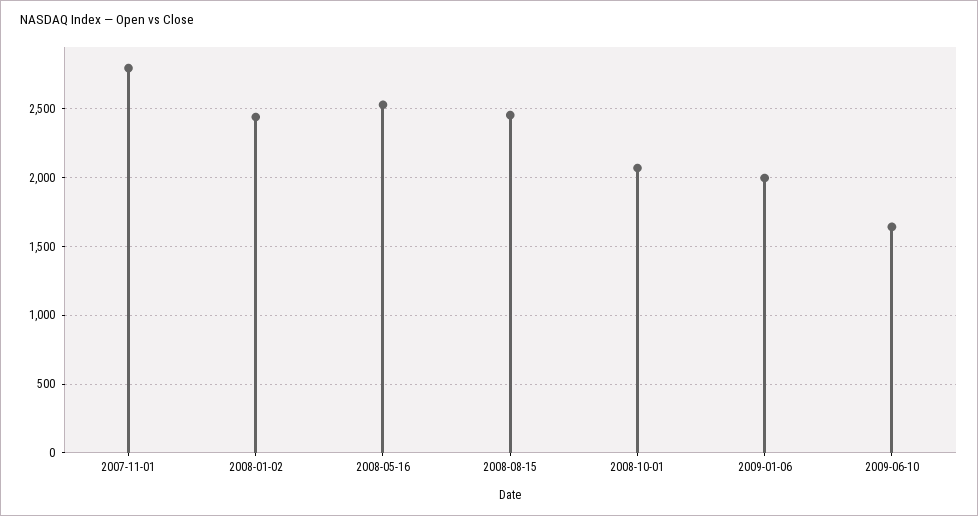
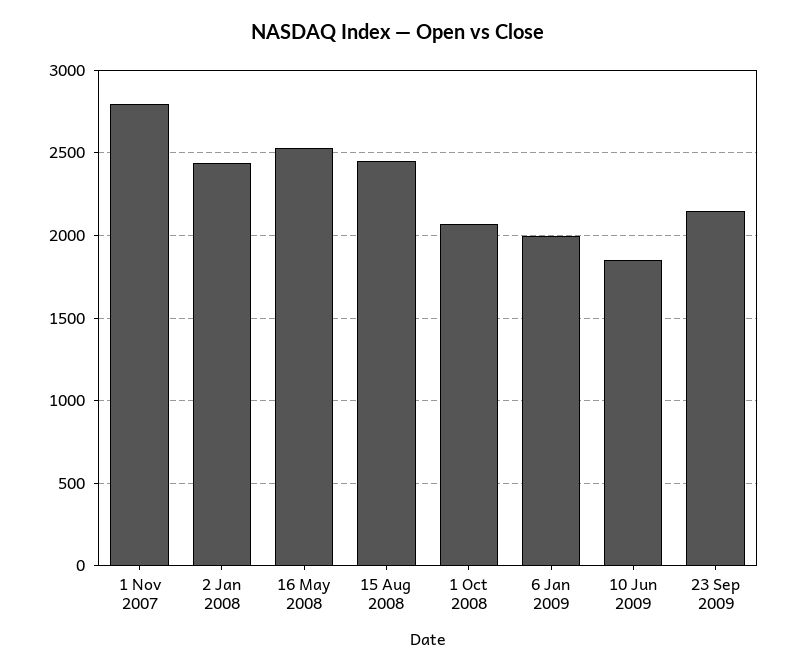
2009-06-10: 1650 -> 1850
23 Sep 2009: none -> 2150

